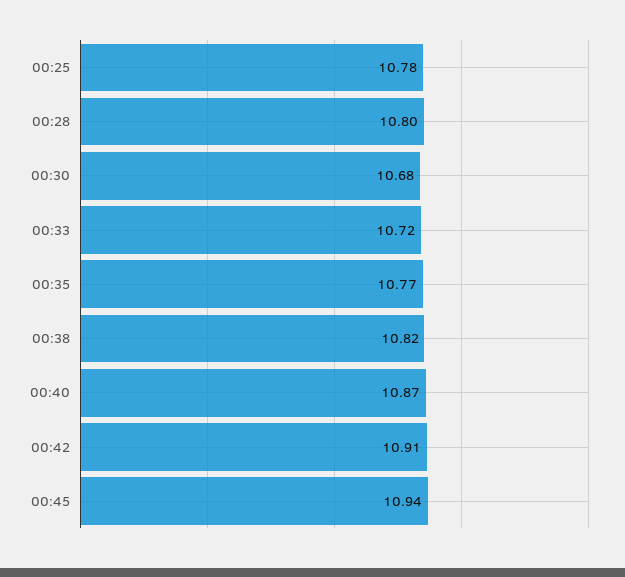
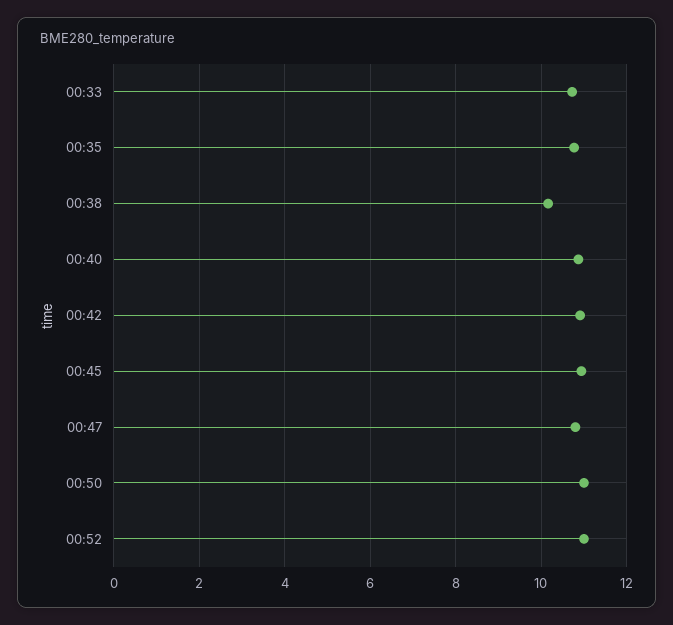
00:25: 10.78 -> none
00:28: 10.8 -> none
00:30: 10.68 -> none
00:38: 10.82 -> 10.2
00:47: none -> 10.8
00:50: none -> 11
00:52: none -> 11

